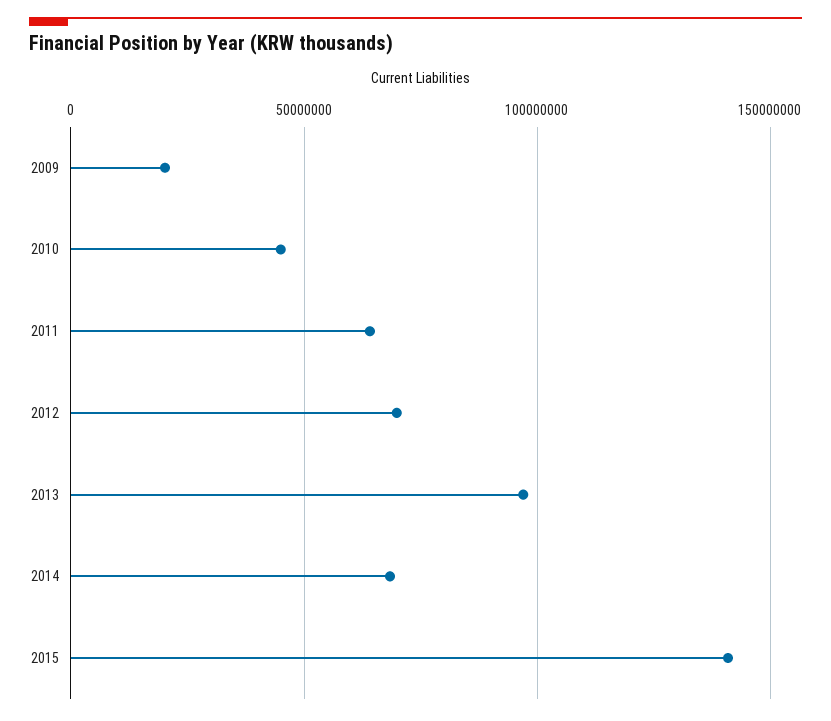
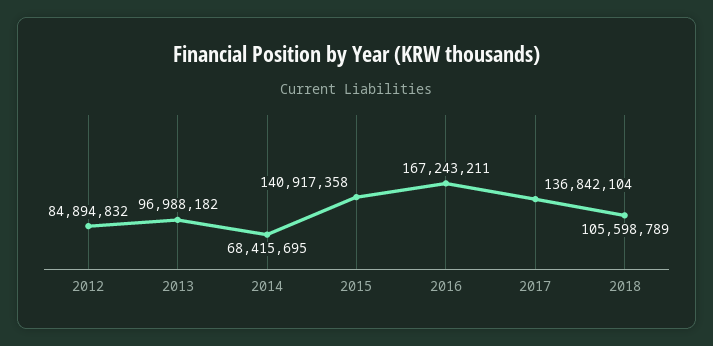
2009: 20000000 -> none
2010: 45000000 -> none
2011: 65000000 -> none
2012: 70000000 -> 84894832
2016: none -> 167243211
2017: none -> 136842104
2018: none -> 105598789

